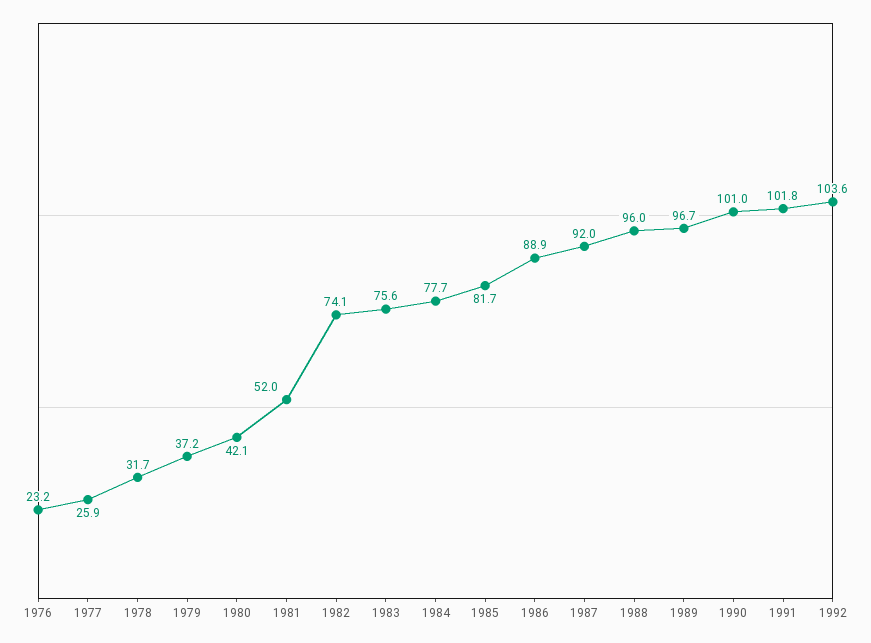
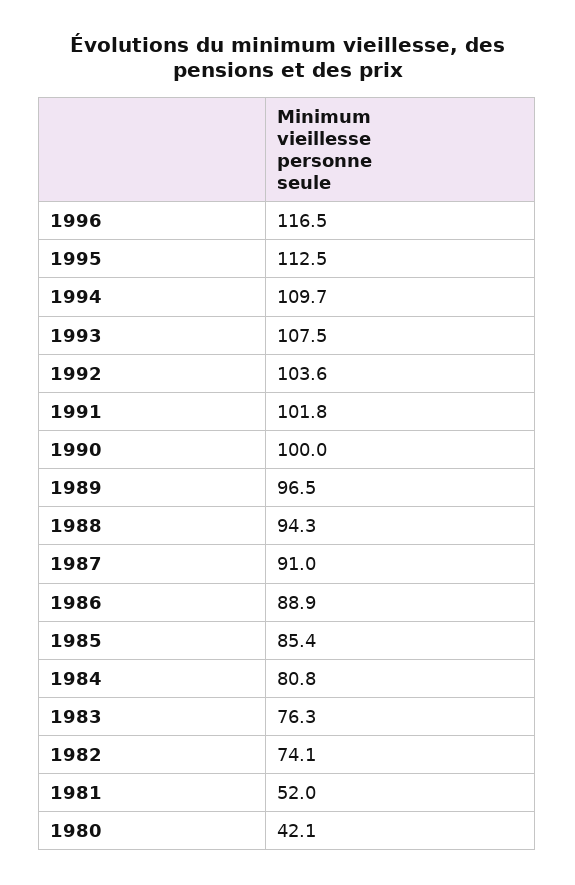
1976: 23.2 -> none
1977: 25.9 -> none
1978: 31.7 -> none
1979: 37.2 -> none
1983: 75.6 -> 76.3
1984: 77.7 -> 80.8
1985: 81.7 -> 85.4
1987: 92 -> 91
1988: 96 -> 94.3
1989: 96.7 -> 96.5
1990: 101 -> 100
1996: none -> 116.5
1995: none -> 112.5
1994: none -> 109.7
1993: none -> 107.5

